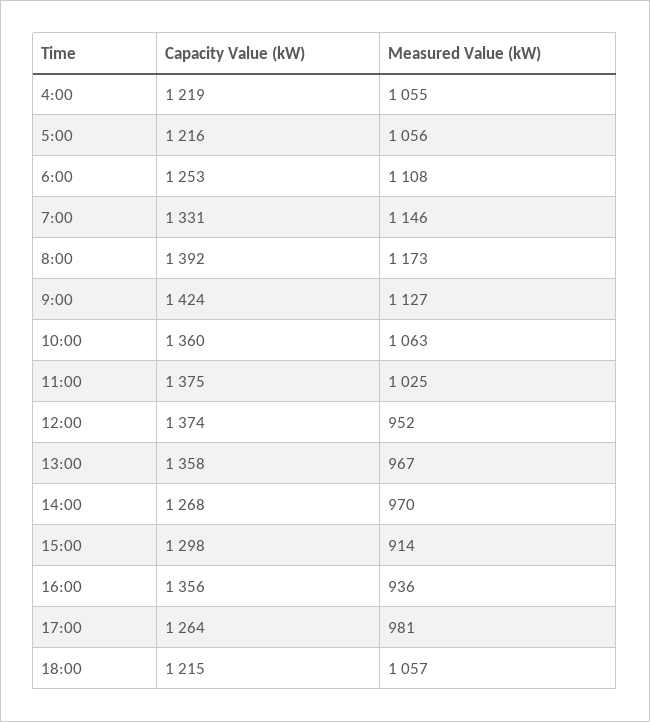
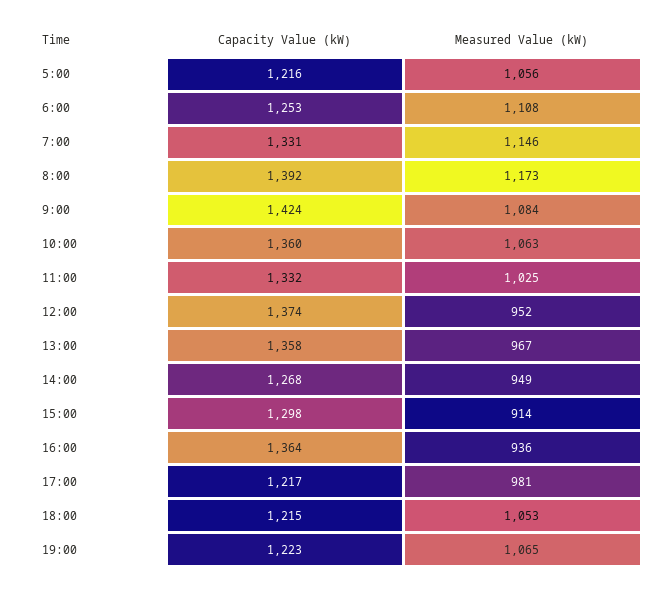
Capacity Value (kW), 4:00: 1219 -> none
Measured Value (kW), 4:00: 1055 -> none
Measured Value (kW), 9:00: 1127 -> 1084
Capacity Value (kW), 11:00: 1375 -> 1332
Measured Value (kW), 14:00: 970 -> 949
Capacity Value (kW), 16:00: 1356 -> 1364
Capacity Value (kW), 17:00: 1264 -> 1217
Measured Value (kW), 18:00: 1057 -> 1053
Capacity Value (kW), 19:00: none -> 1223
Measured Value (kW), 19:00: none -> 1065

